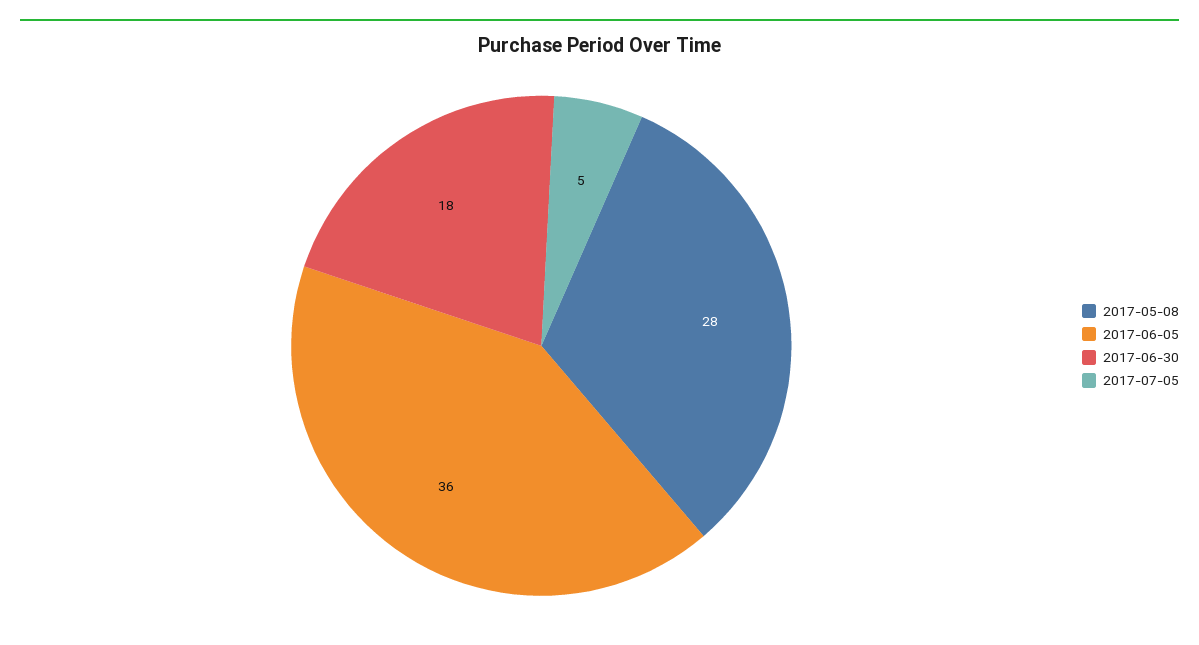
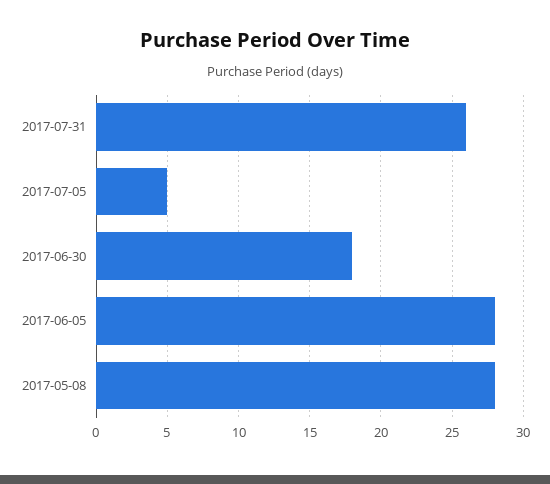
2017-06-05: 36 -> 28
2017-07-31: none -> 26

